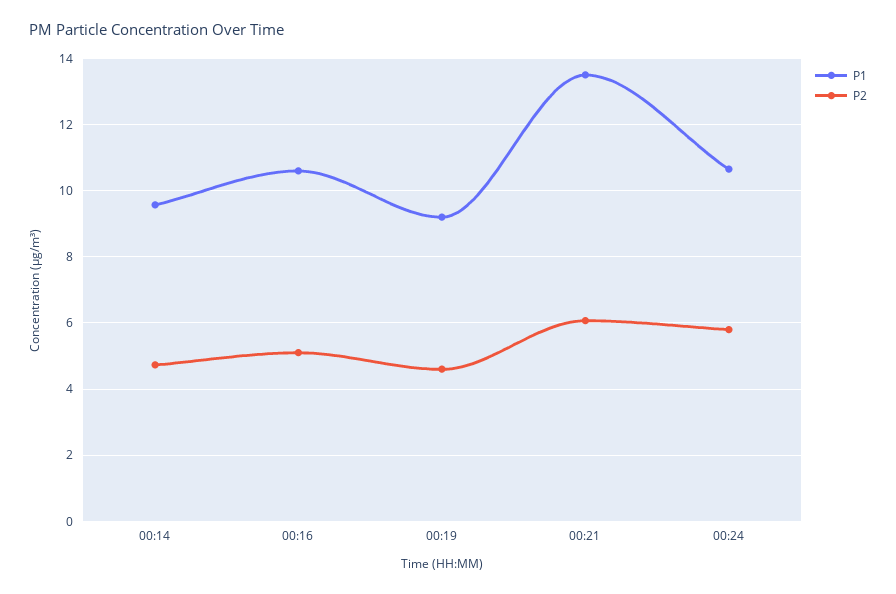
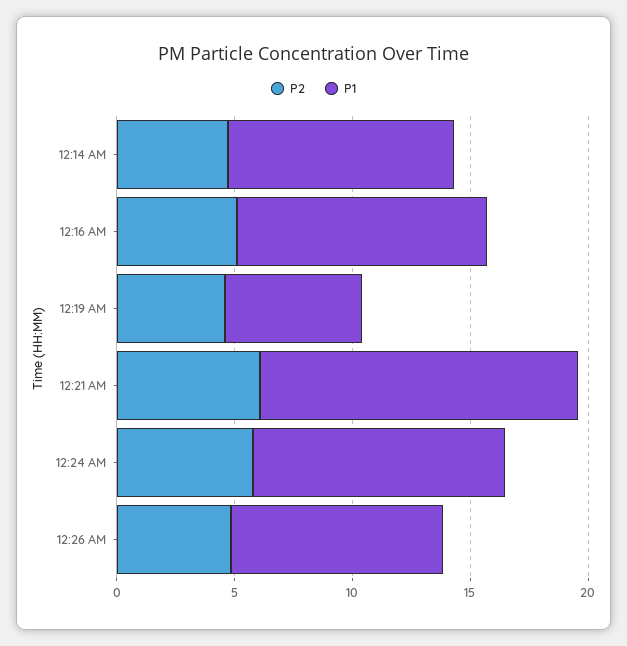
P1, 00:19: 9.2 -> 6
P2, 12:26 AM: none -> 5
P1, 12:26 AM: none -> 9

